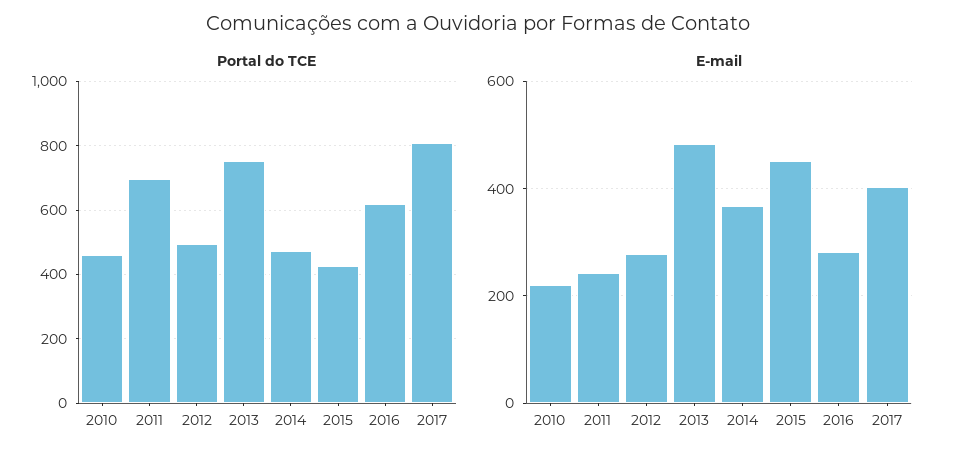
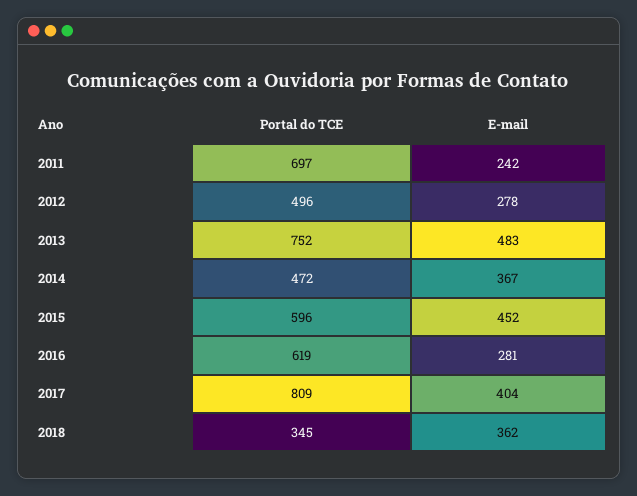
Portal do TCE, 2010: 460 -> none
Portal do TCE, 2015: 420 -> 596
E-mail, 2010: 220 -> none
Portal do TCE, 2018: none -> 345
E-mail, 2018: none -> 362

